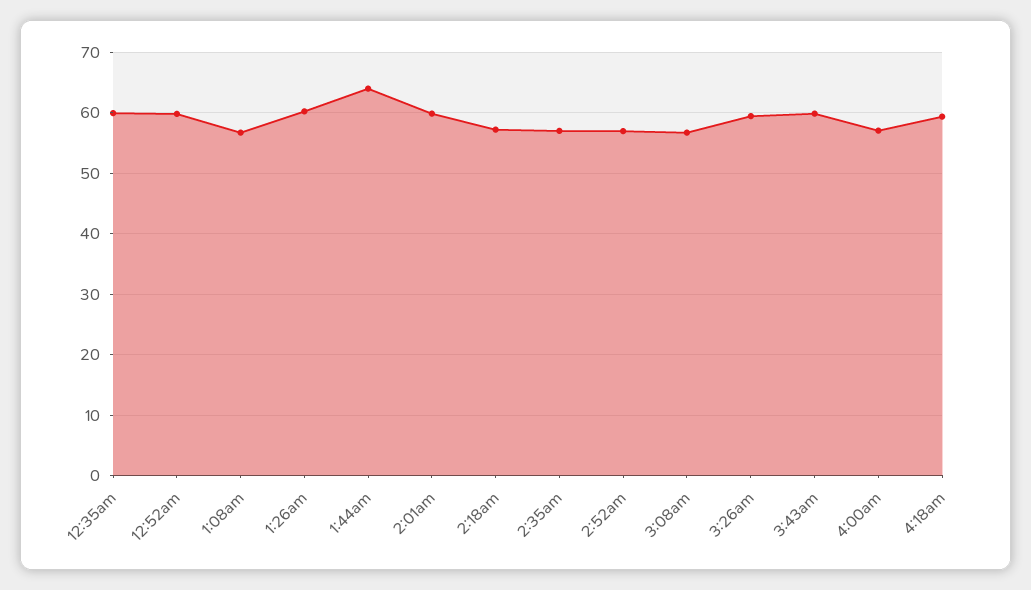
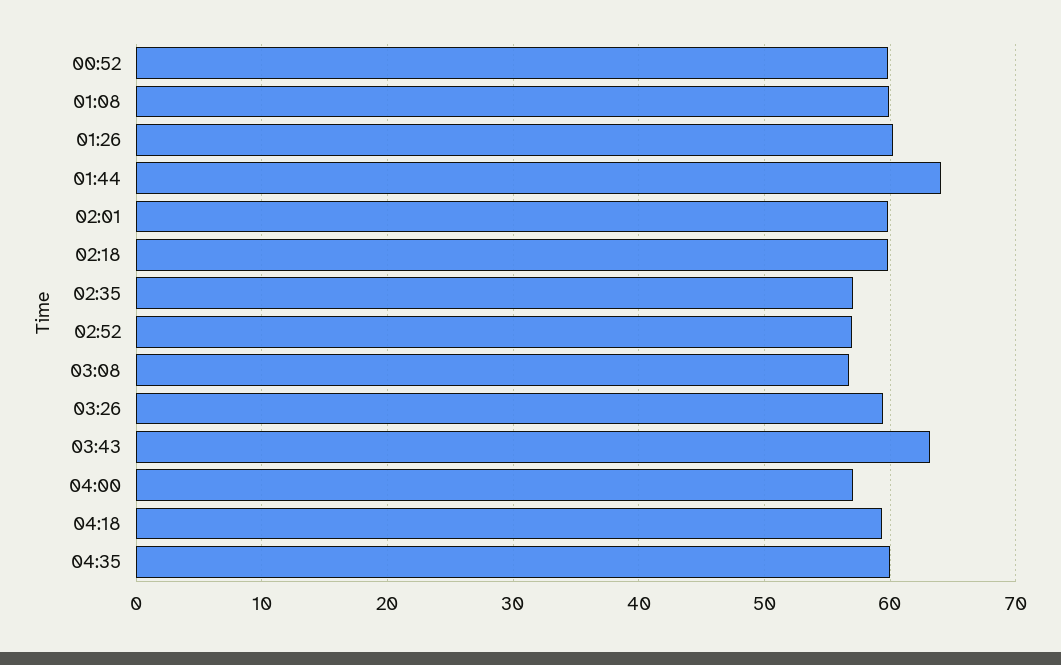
12:35am: 60 -> none
1:08am: 57 -> 60
2:18am: 57 -> 60
3:43am: 60 -> 63
04:35: none -> 60

